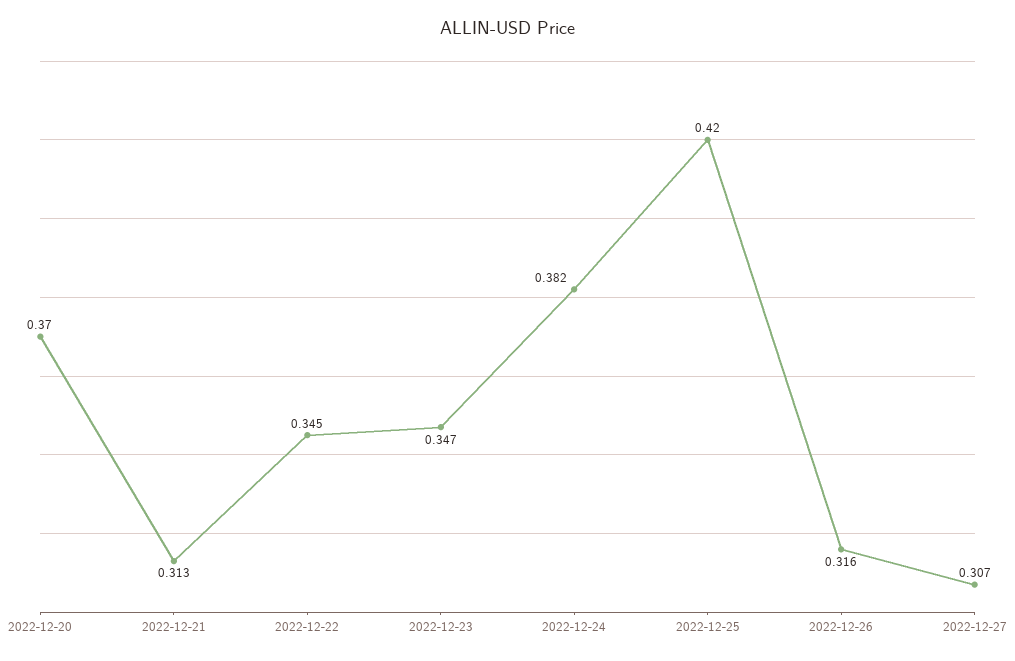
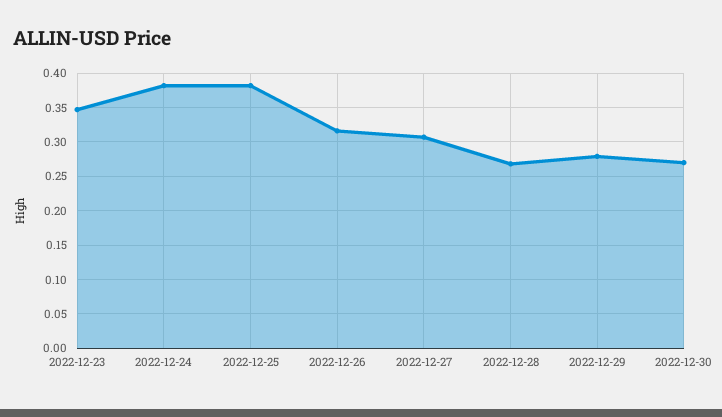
2022-12-20: 0.37 -> none
2022-12-21: 0.313 -> none
2022-12-22: 0.345 -> none
2022-12-25: 0.42 -> 0.38
2022-12-28: none -> 0.27
2022-12-29: none -> 0.28
2022-12-30: none -> 0.27

